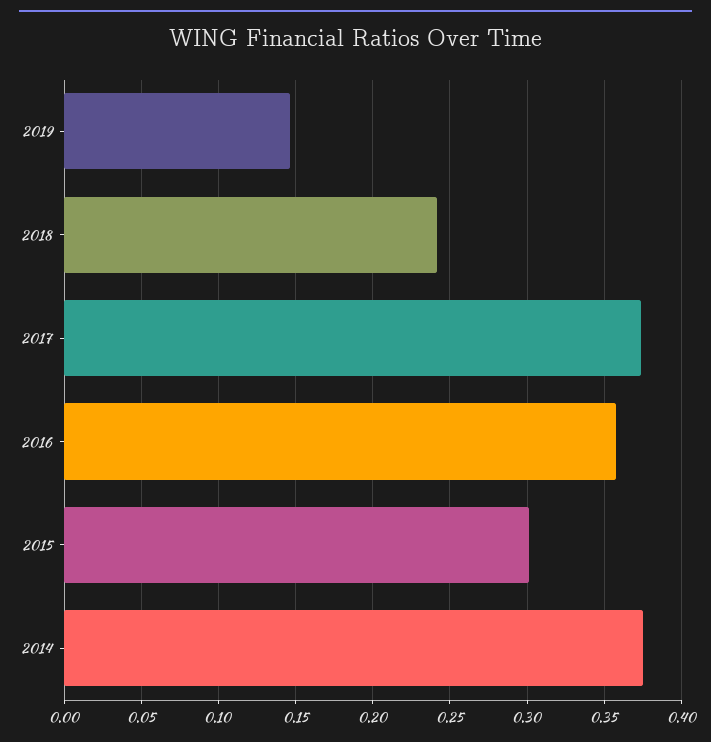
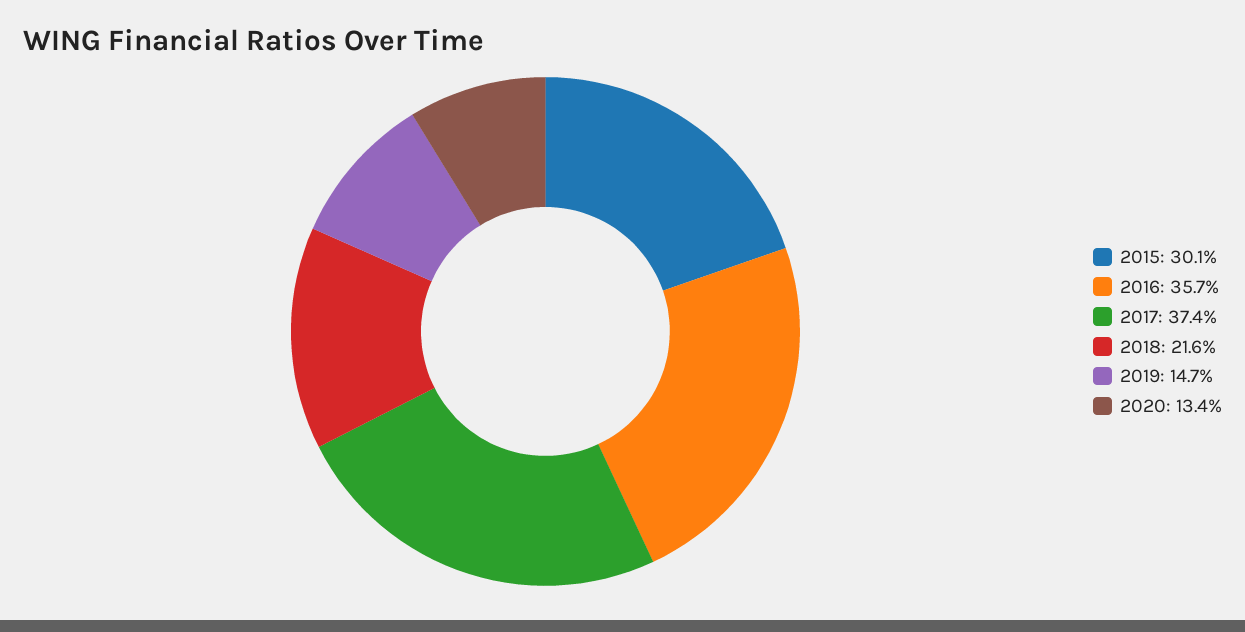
2018: 0.24 -> 0.216
2014: 0.375 -> none
2020: none -> 0.134

